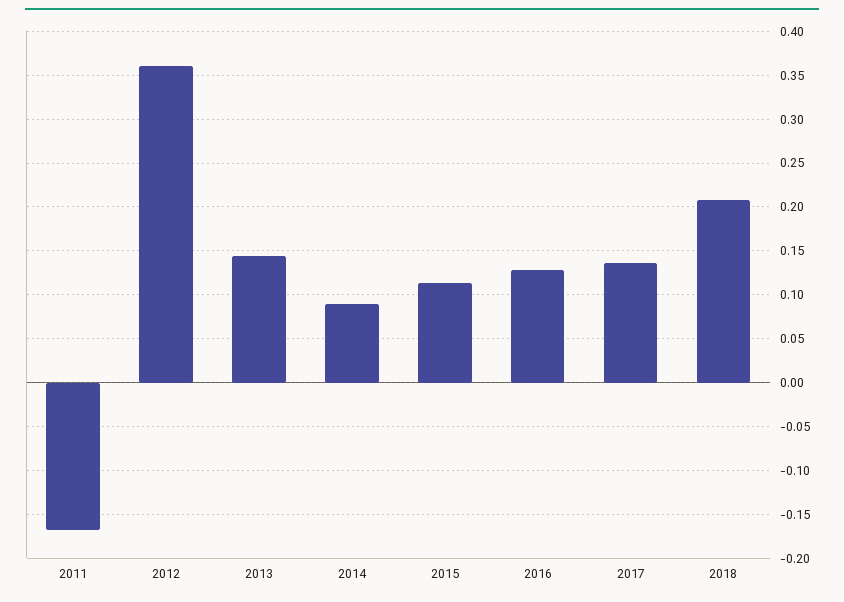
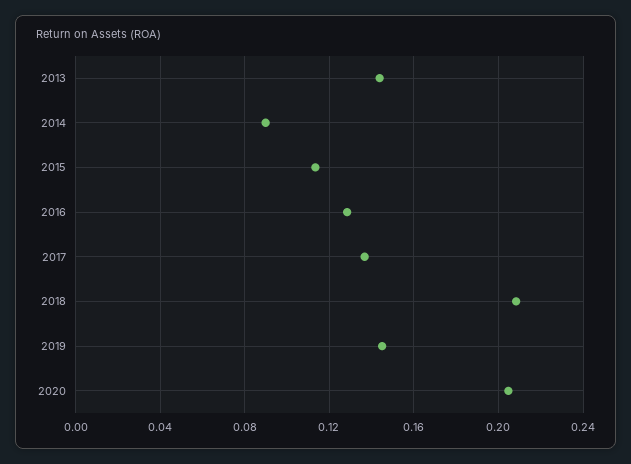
2011: -0.17 -> none
2012: 0.36 -> none
2019: none -> 0.145
2020: none -> 0.205

